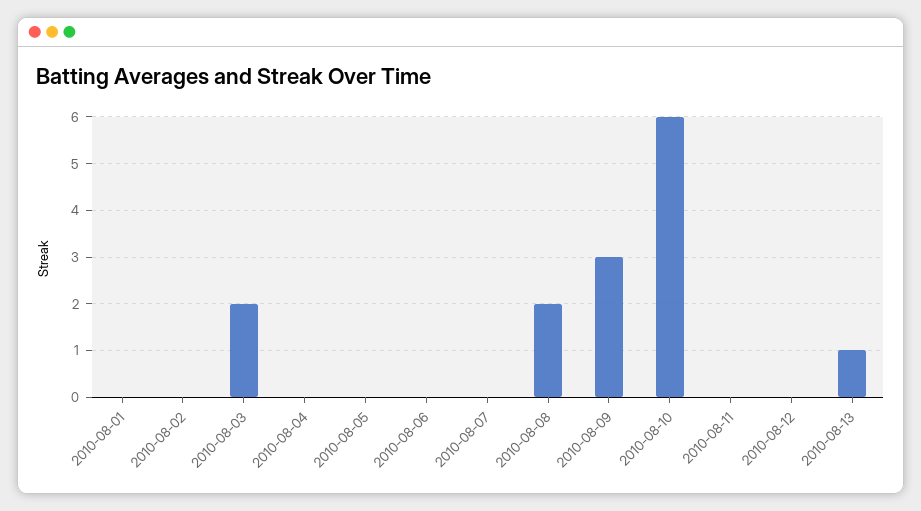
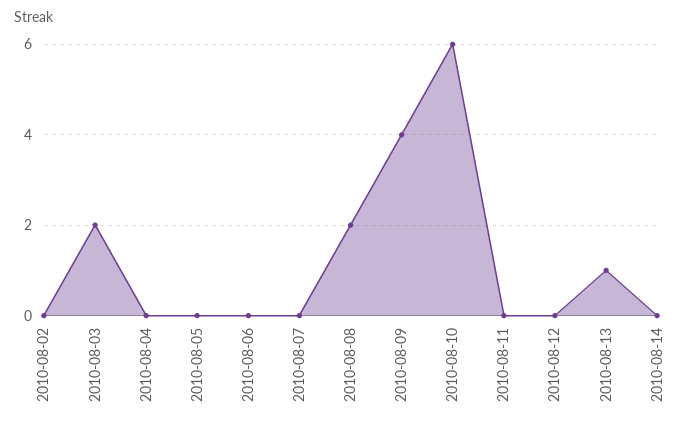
2010-08-01: 0 -> none
2010-08-09: 3 -> 4
2010-08-14: none -> 0

